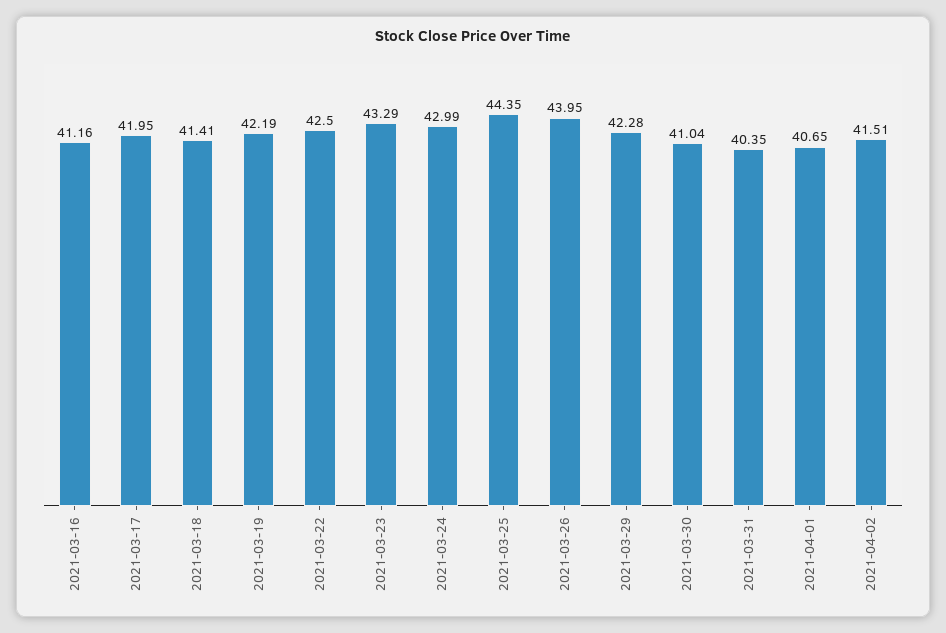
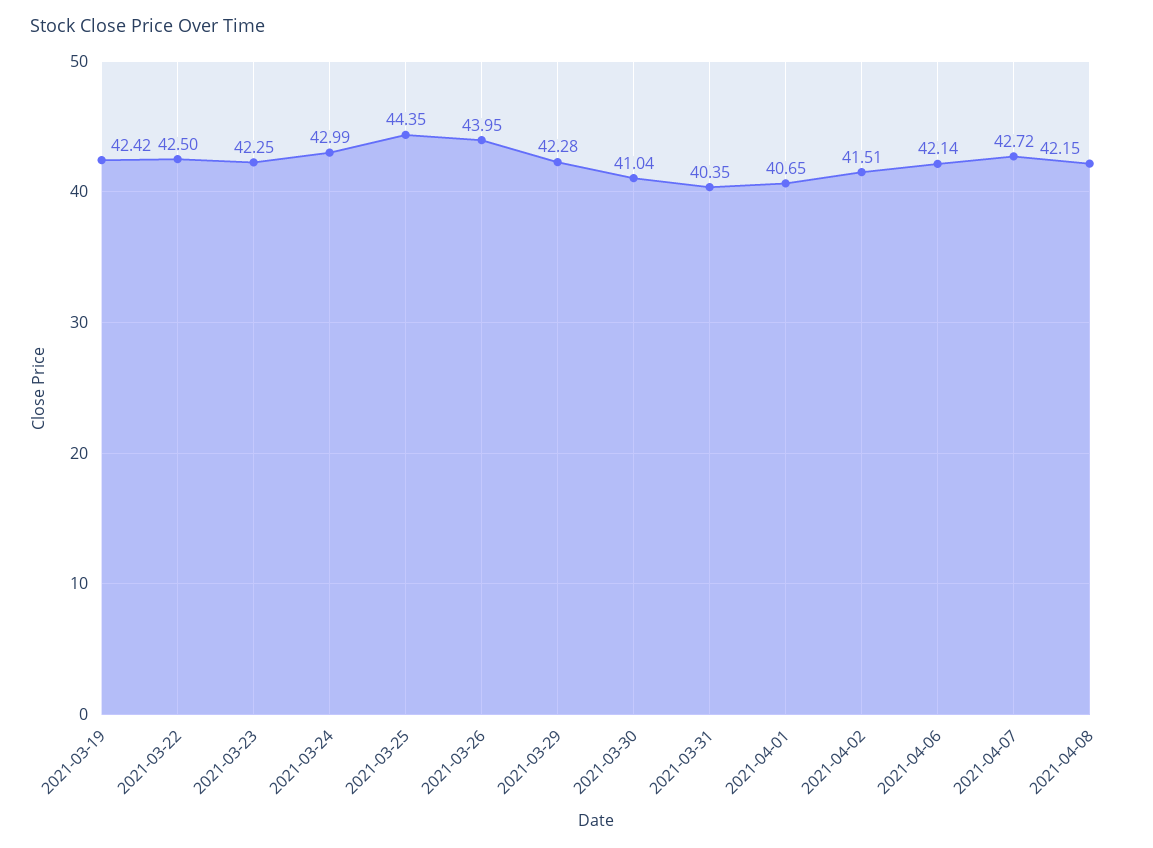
2021-03-16: 41.16 -> none
2021-03-17: 41.95 -> none
2021-03-18: 41.41 -> none
2021-03-19: 42.19 -> 42.42
2021-03-23: 43.29 -> 42.25
2021-04-06: none -> 42.14
2021-04-07: none -> 42.72
2021-04-08: none -> 42.15

